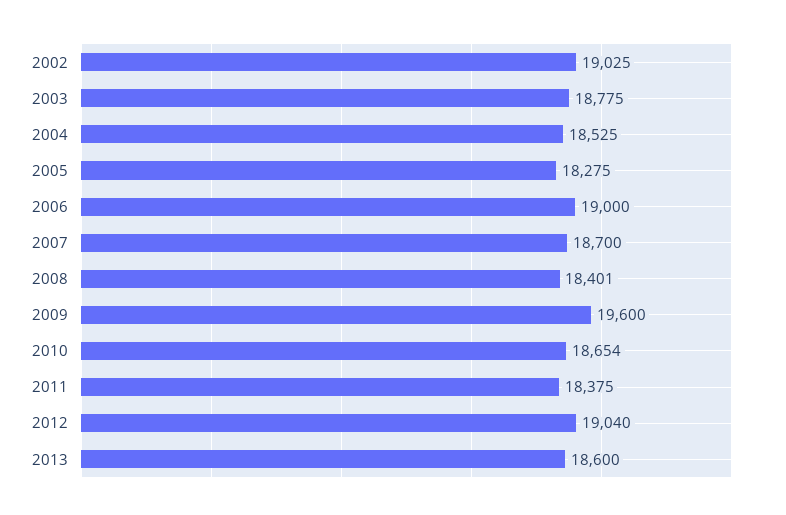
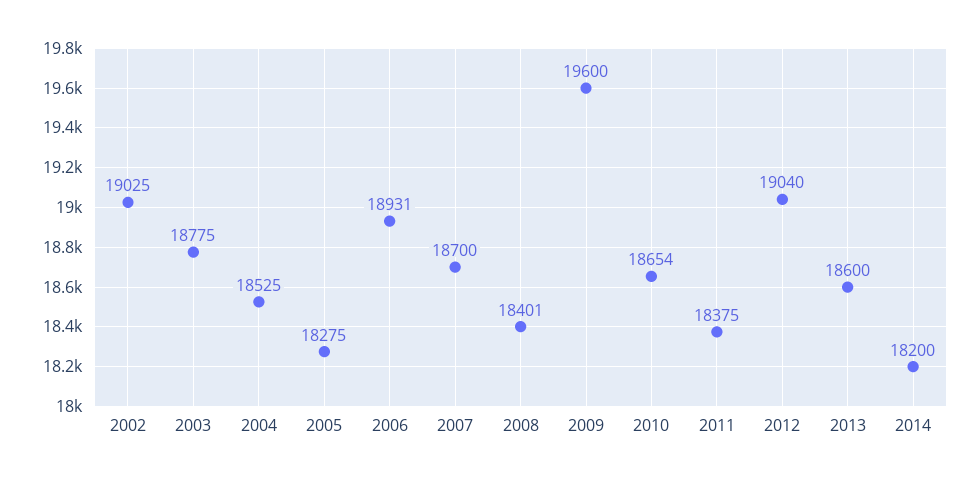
2006: 19000 -> 18931
2014: none -> 18200

